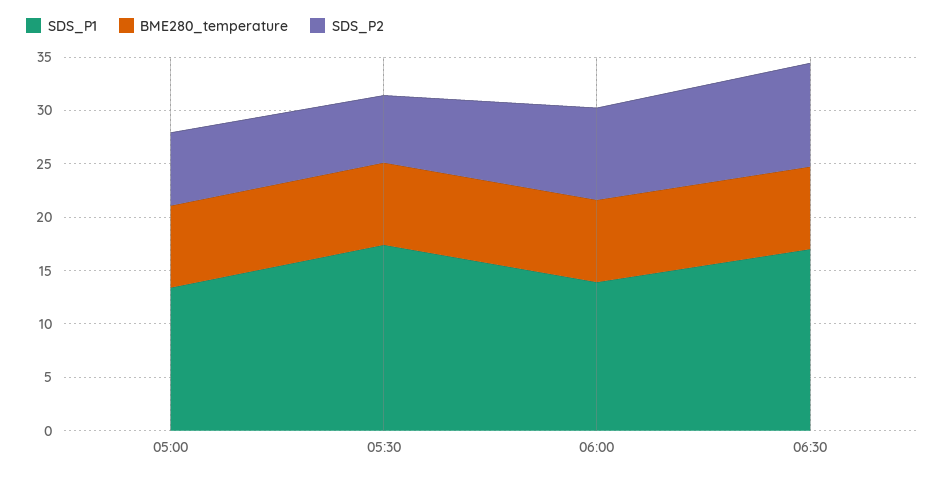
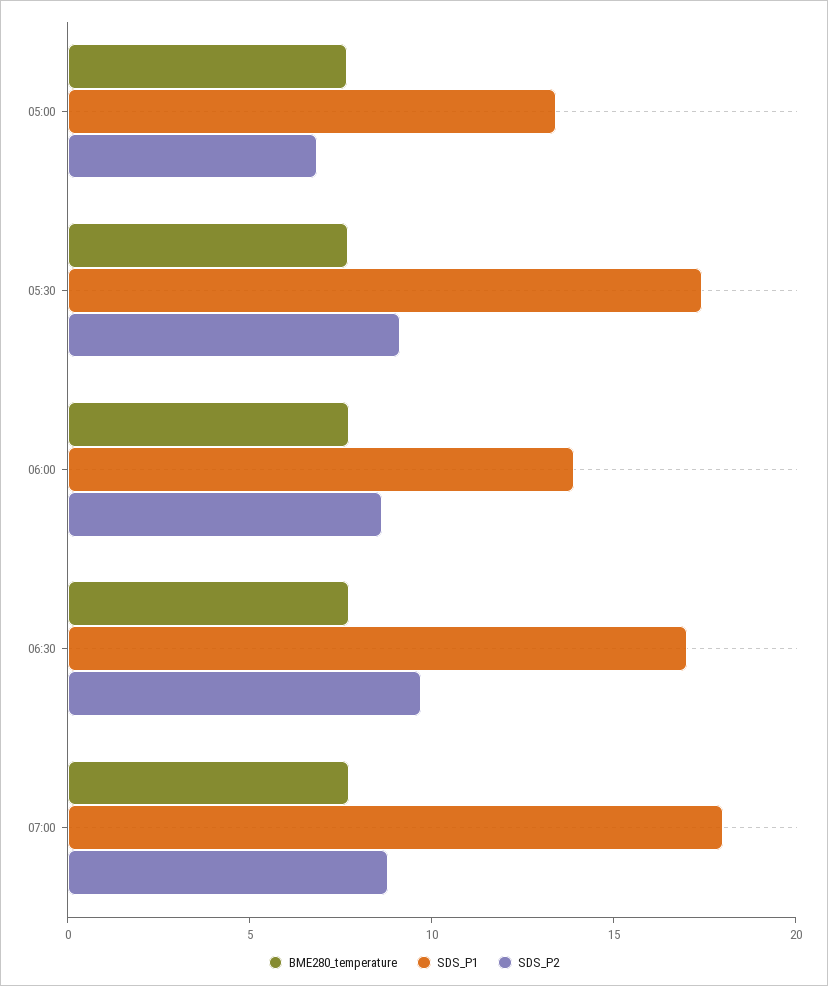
SDS_P2, 05:30: 6 -> 9
BME280_temperature, 07:00: none -> 8
SDS_P1, 07:00: none -> 18
SDS_P2, 07:00: none -> 9

